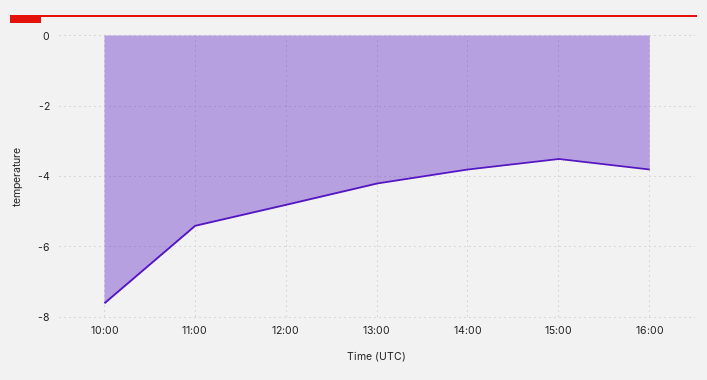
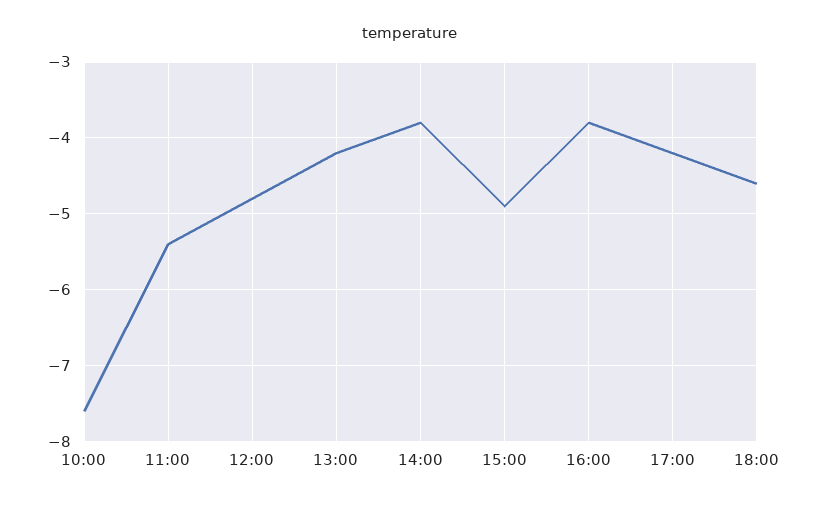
15:00: -3.5 -> -4.9
17:00: none -> -4.2
18:00: none -> -4.6

